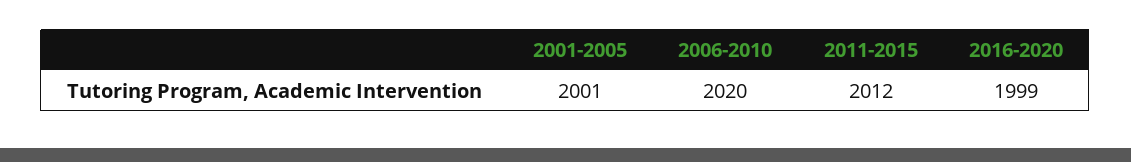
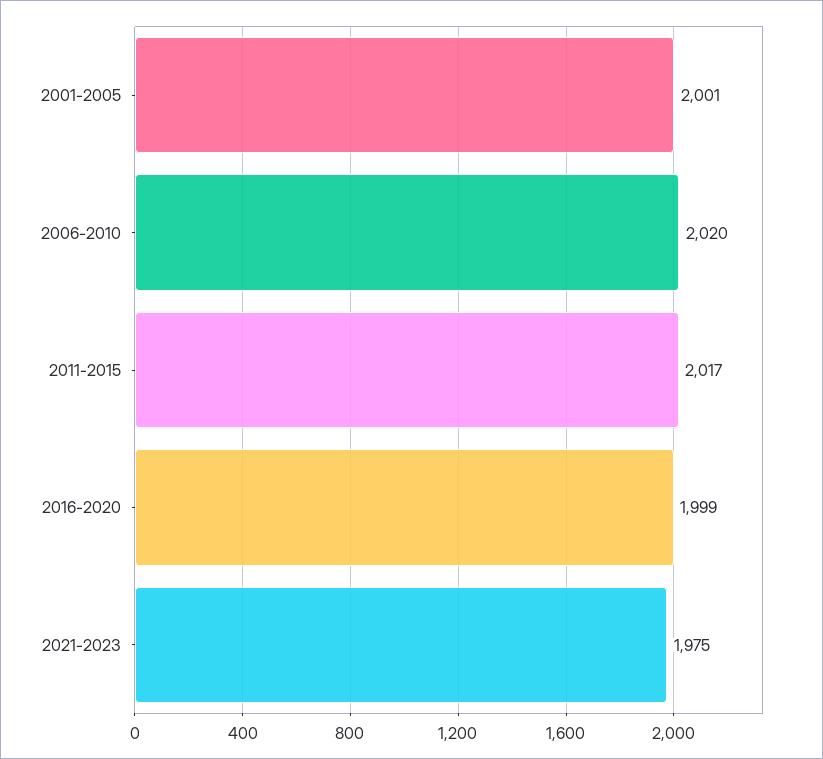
2011-2015: 2012 -> 2017
2021-2023: none -> 1975

